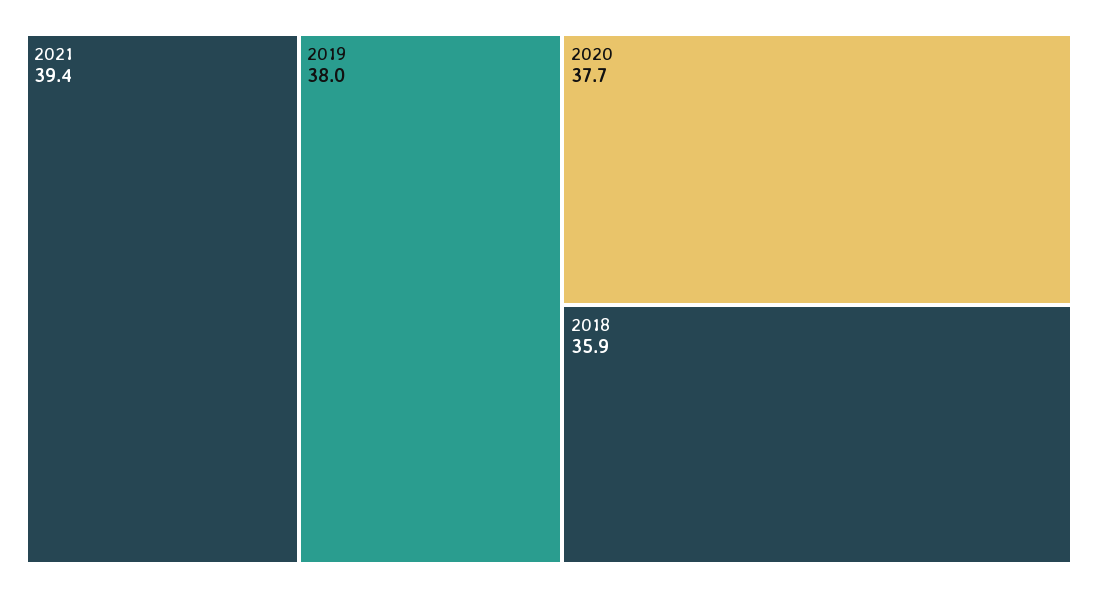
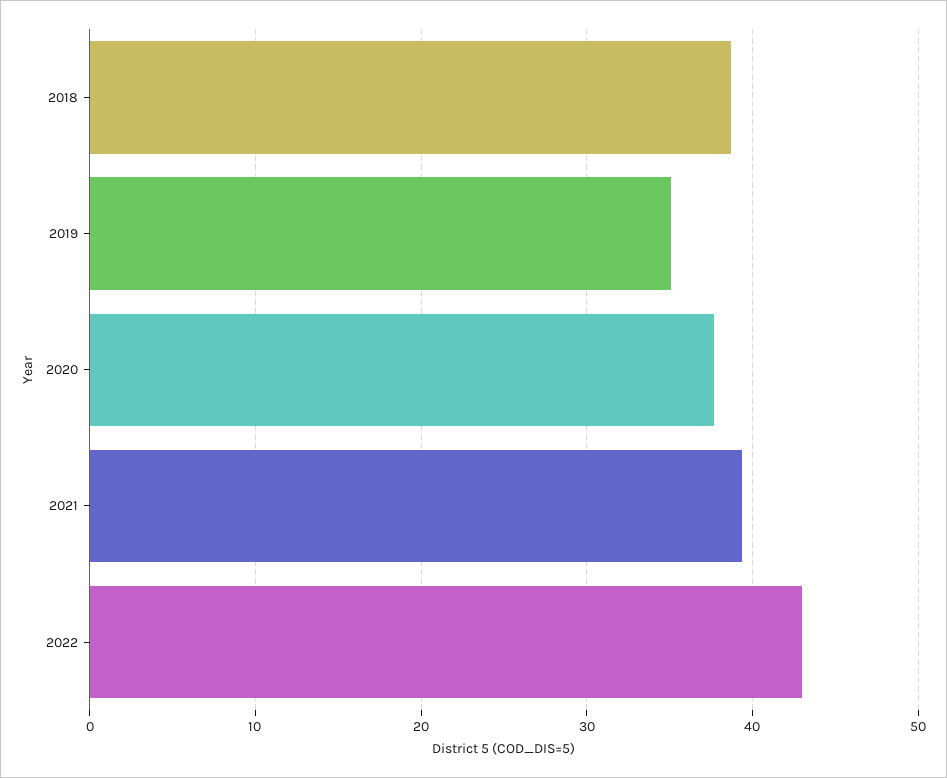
2019: 38 -> 35
2018: 35.9 -> 39
2022: none -> 43

